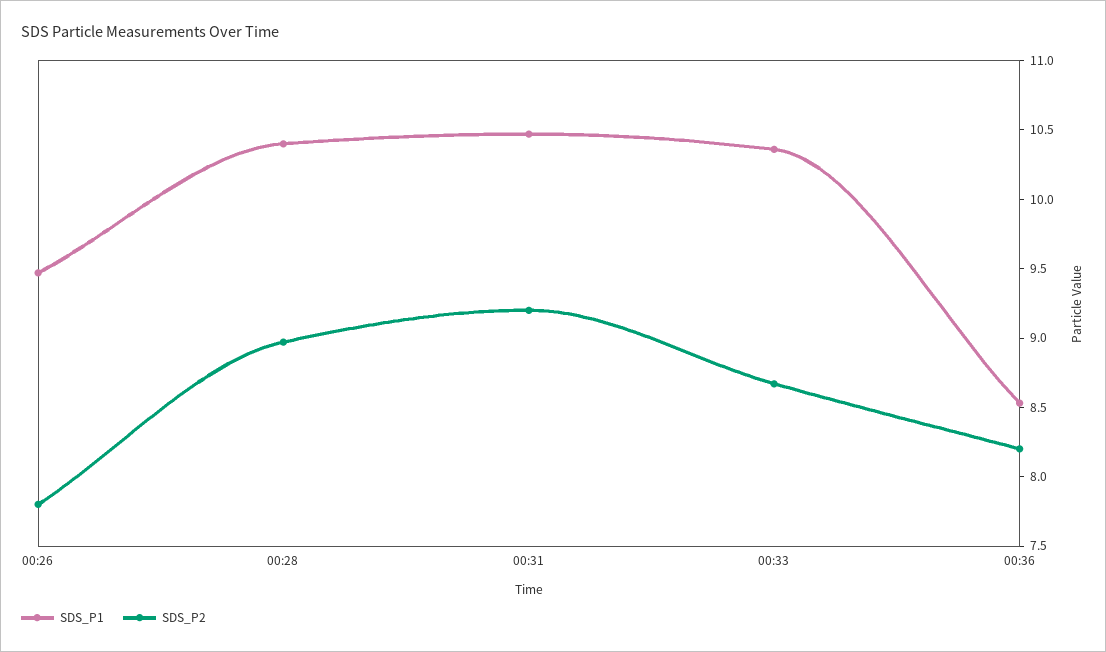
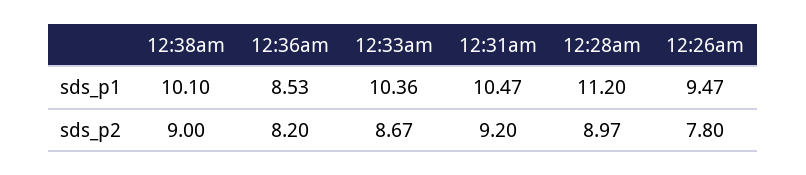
SDS_P1, 00:28: 10.4 -> 11.2
SDS_P1, 12:38am: none -> 10.1
SDS_P2, 12:38am: none -> 9

